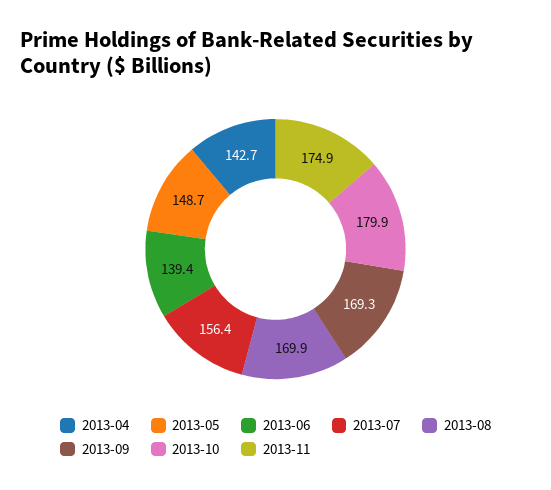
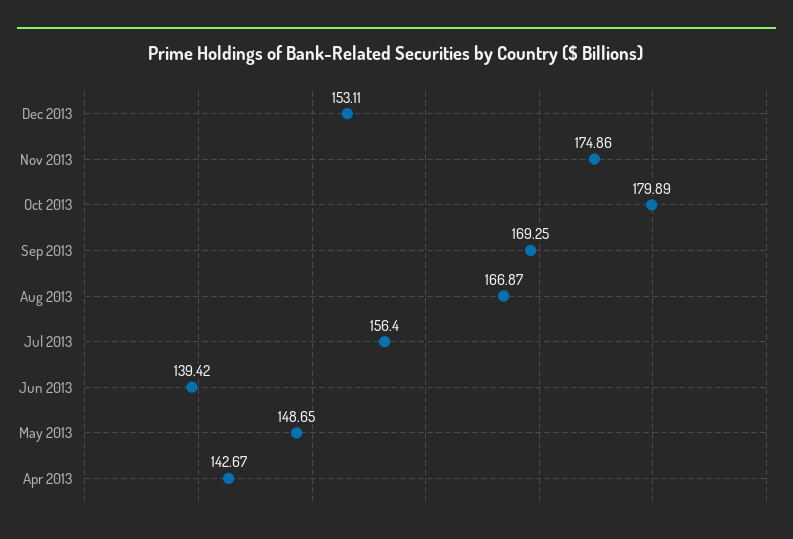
2013-08: 169.9 -> 166.87
Dec 2013: none -> 153.11

